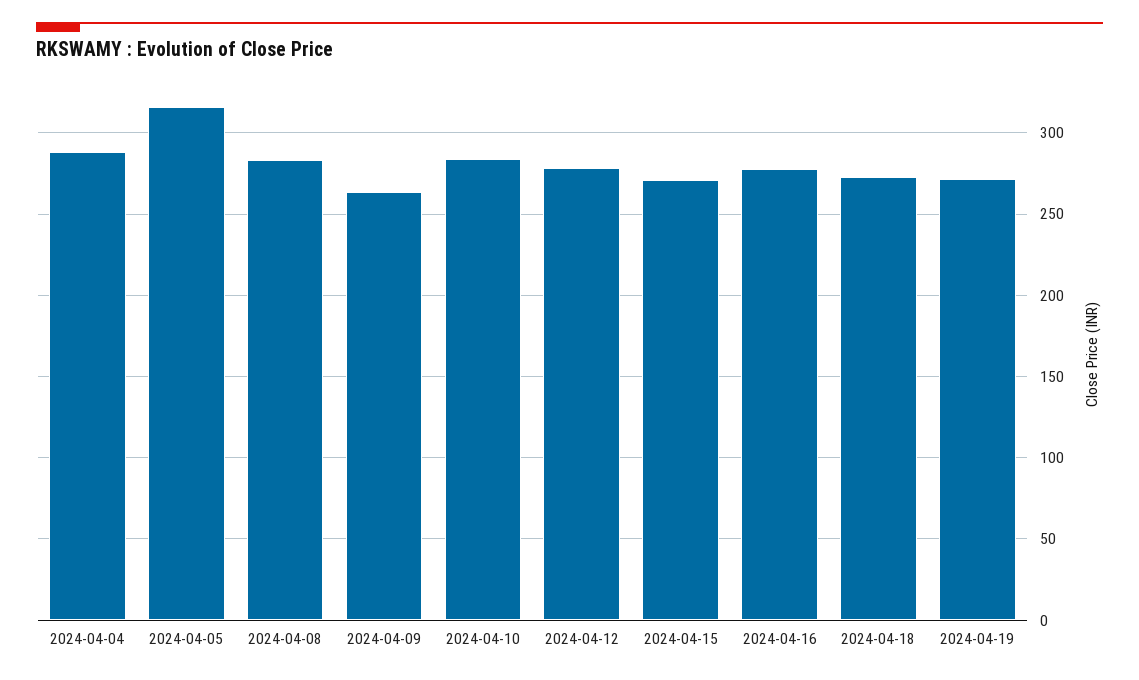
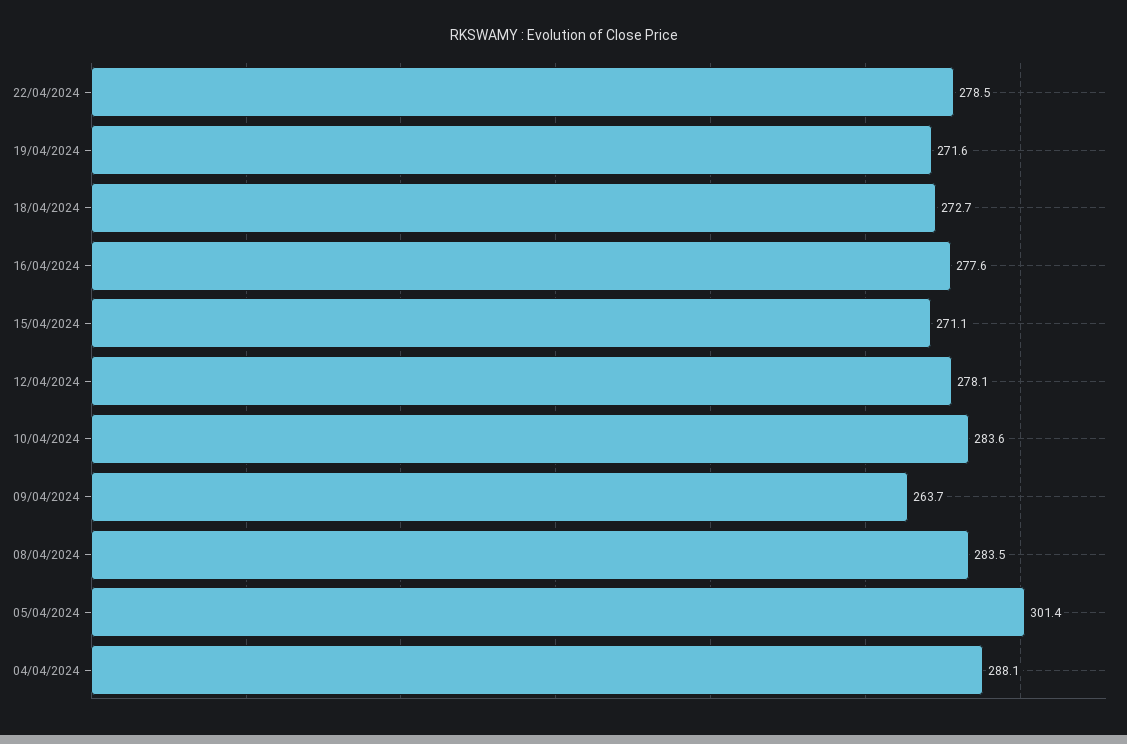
2024-04-05: 315 -> 301.4
22/04/2024: none -> 278.5

